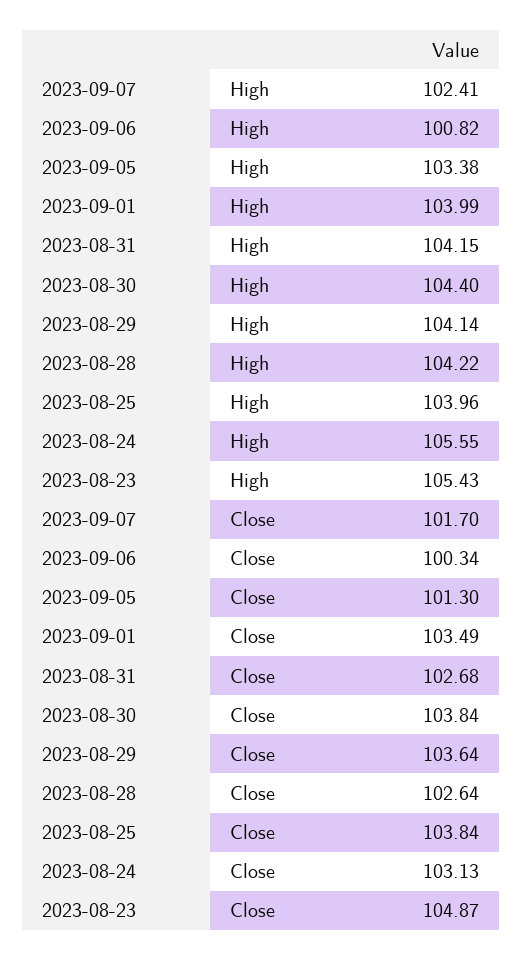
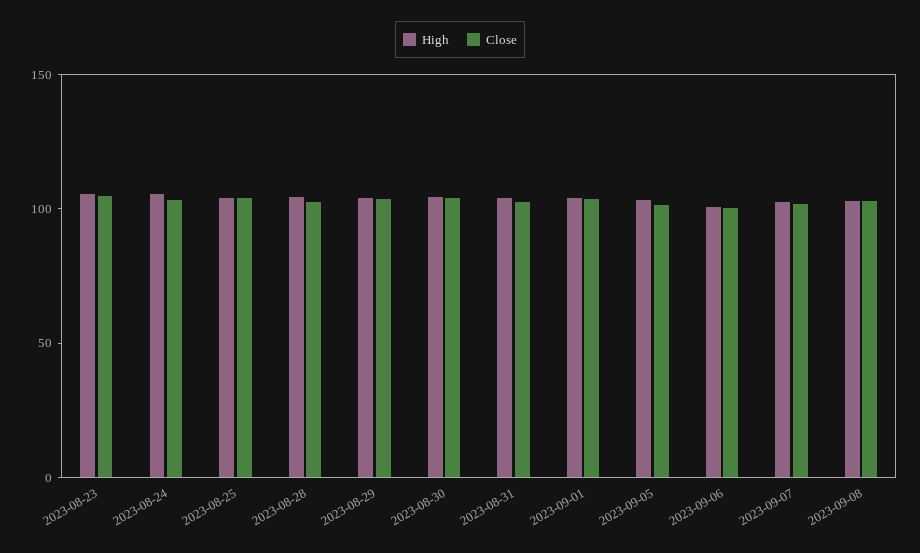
High, 2023-09-08: none -> 100
Close, 2023-09-08: none -> 100

